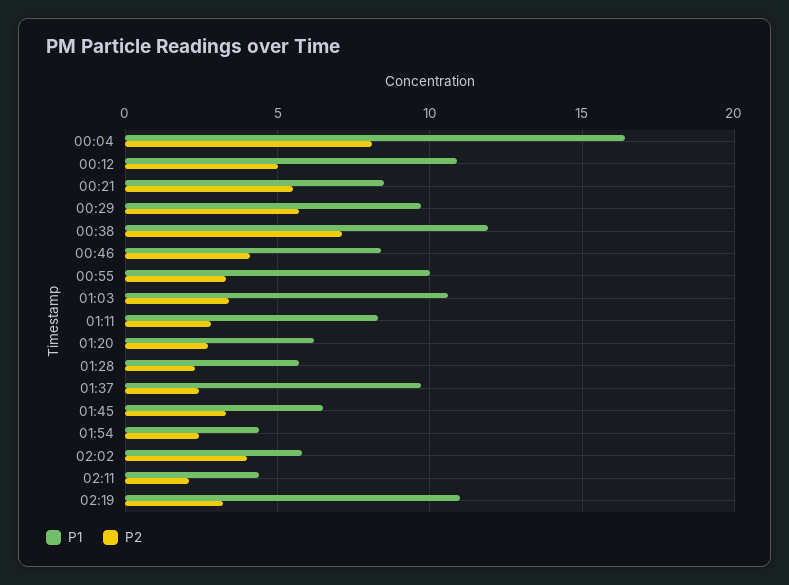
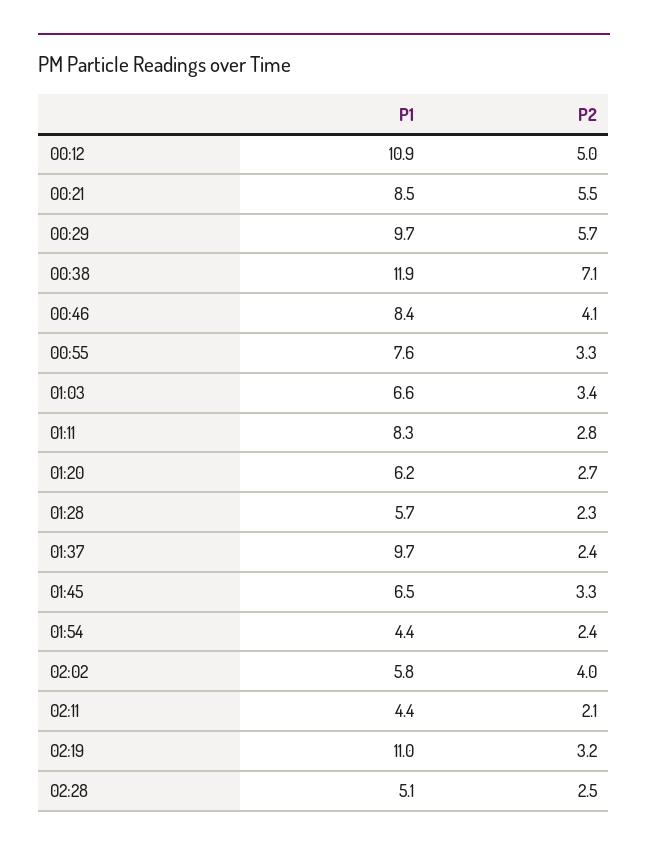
P1, 00:04: 16.5 -> none
P2, 00:04: 8 -> none
P1, 00:55: 10 -> 7.6
P1, 01:03: 10.5 -> 6.6
P1, 02:28: none -> 5.1
P2, 02:28: none -> 2.5

